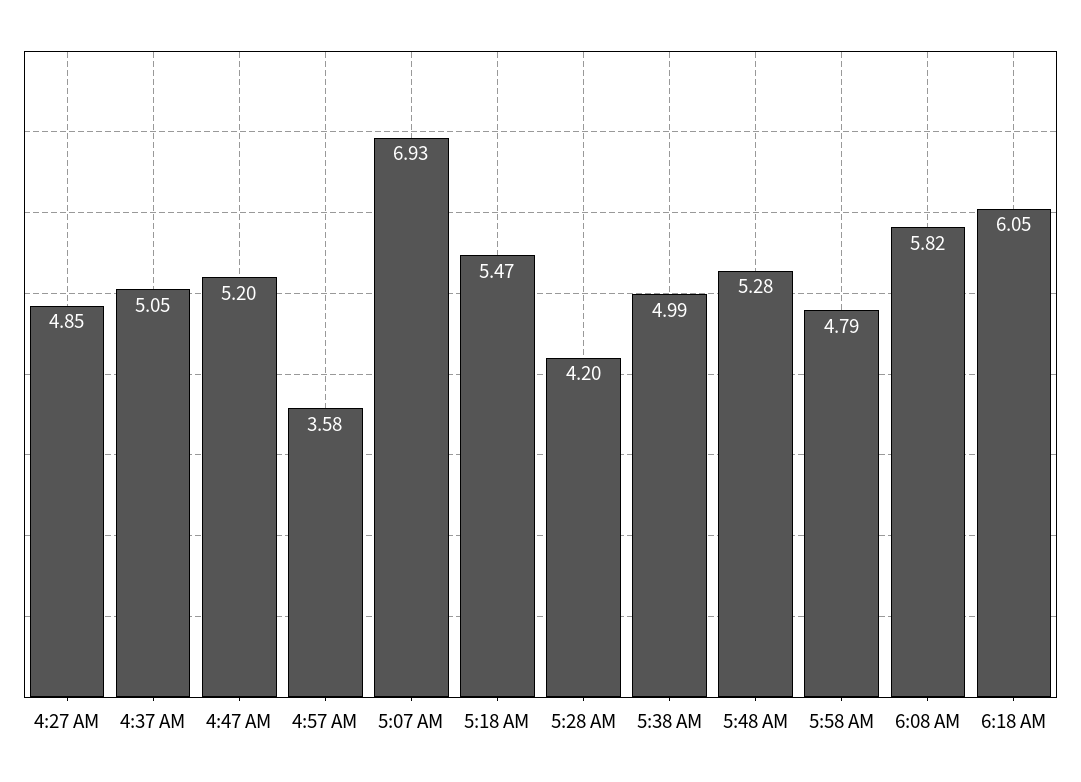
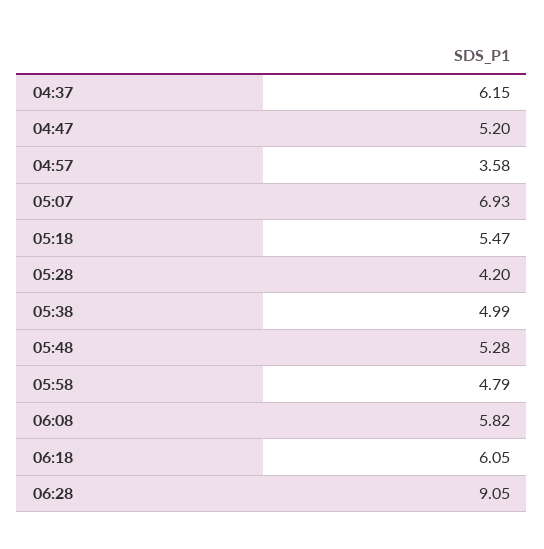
4:27 AM: 4.85 -> none
4:37 AM: 5.05 -> 6.15
06:28: none -> 9.05

